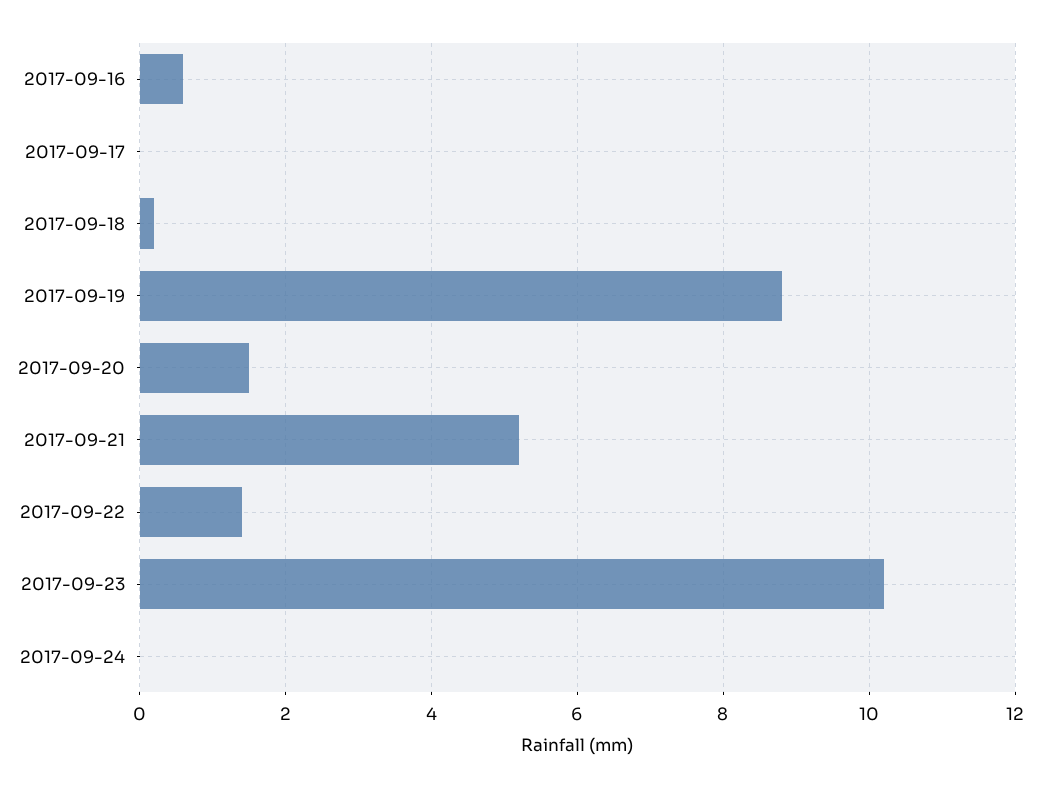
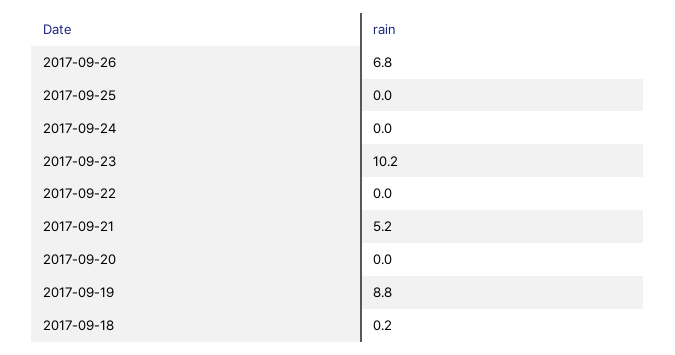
2017-09-16: 0.5 -> none
2017-09-17: 0 -> none
2017-09-20: 1.5 -> 0
2017-09-22: 1.5 -> 0
2017-09-26: none -> 6.8
2017-09-25: none -> 0

